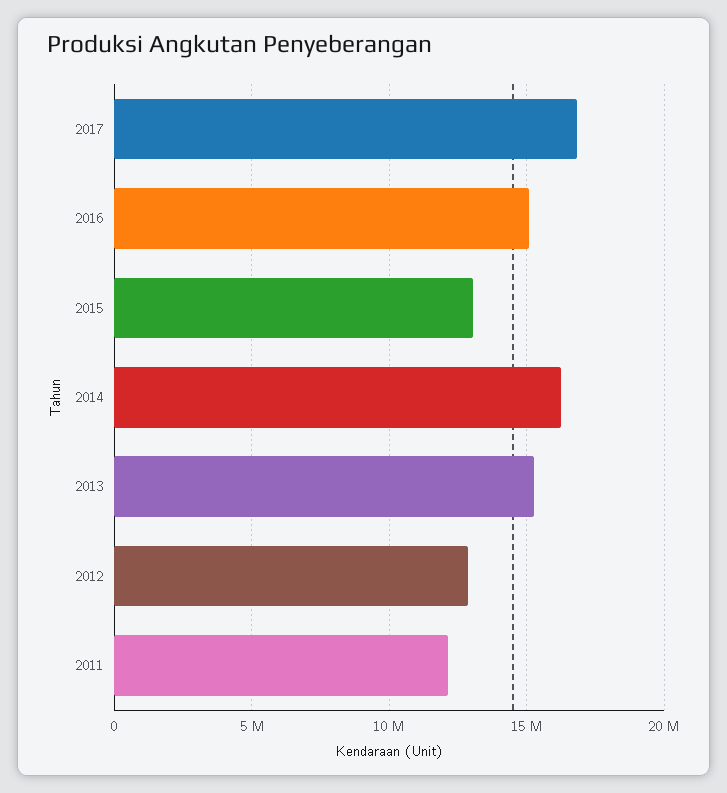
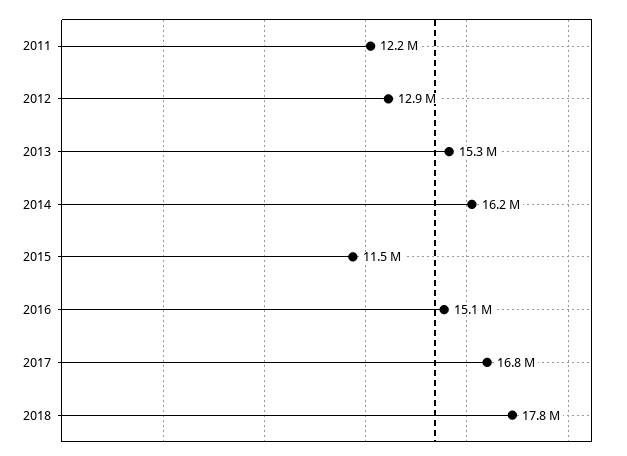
2015: 13000000 -> 11500000
2018: none -> 17800000

